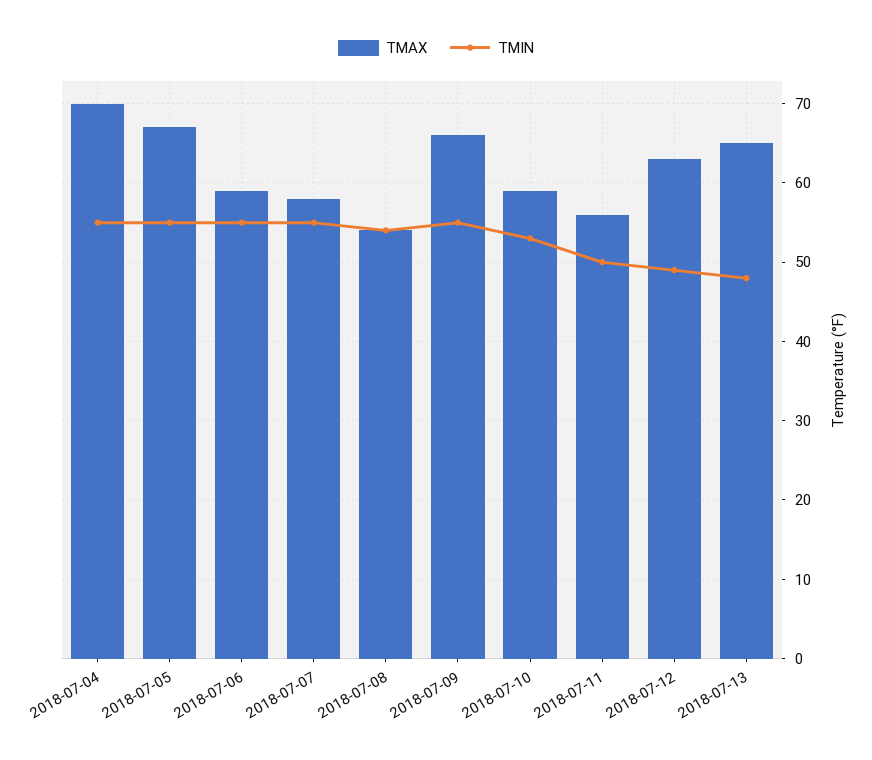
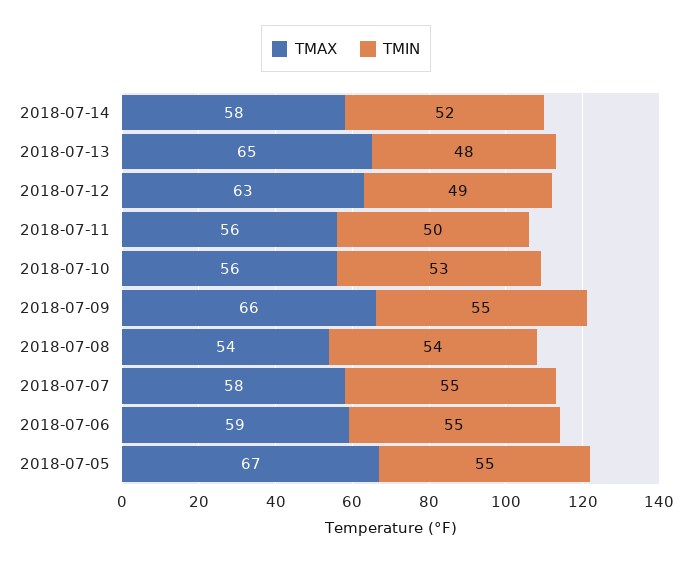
TMAX, 2018-07-04: 70 -> none
TMIN, 2018-07-04: 55 -> none
TMAX, 2018-07-10: 59 -> 56
TMAX, 2018-07-14: none -> 58
TMIN, 2018-07-14: none -> 52

